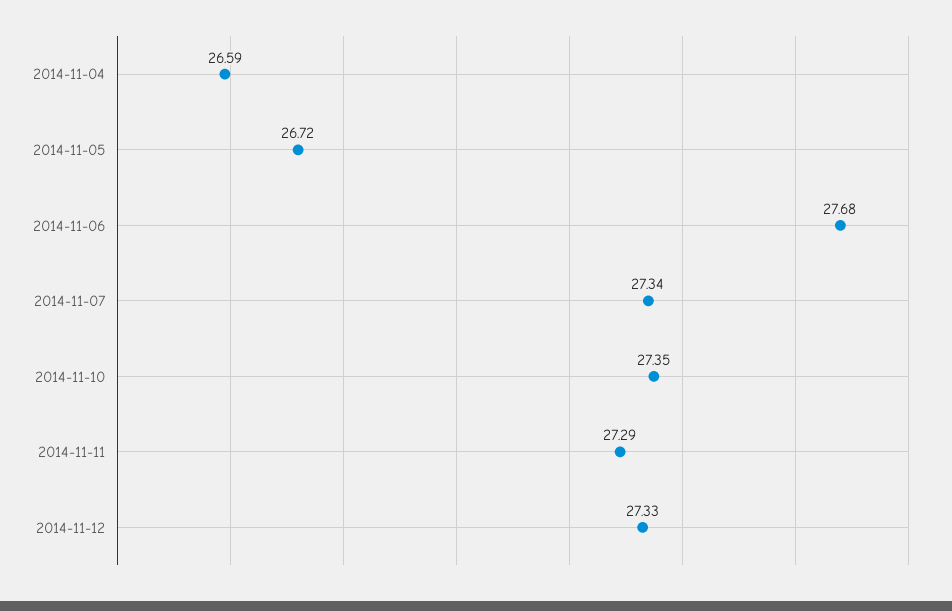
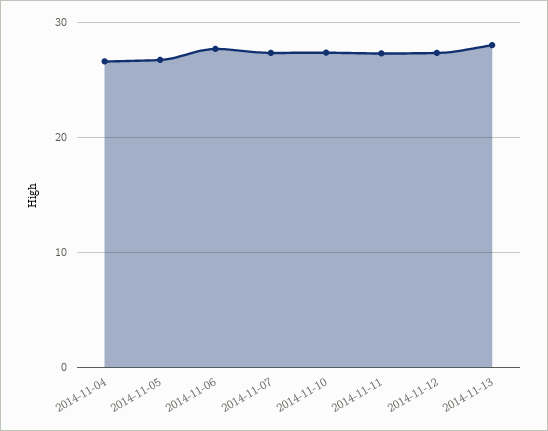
2014-11-13: none -> 28

